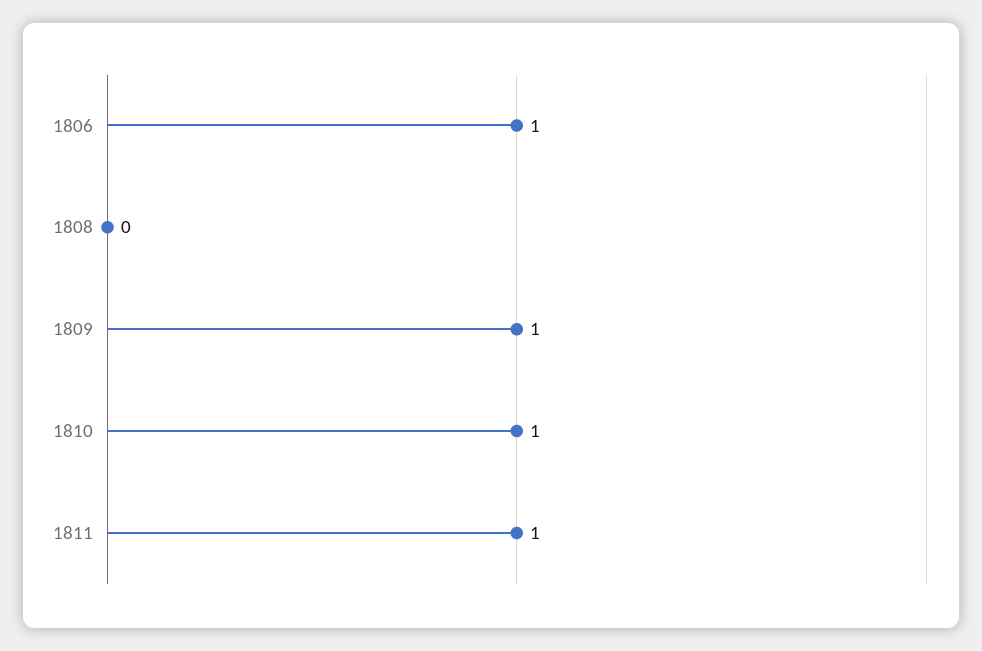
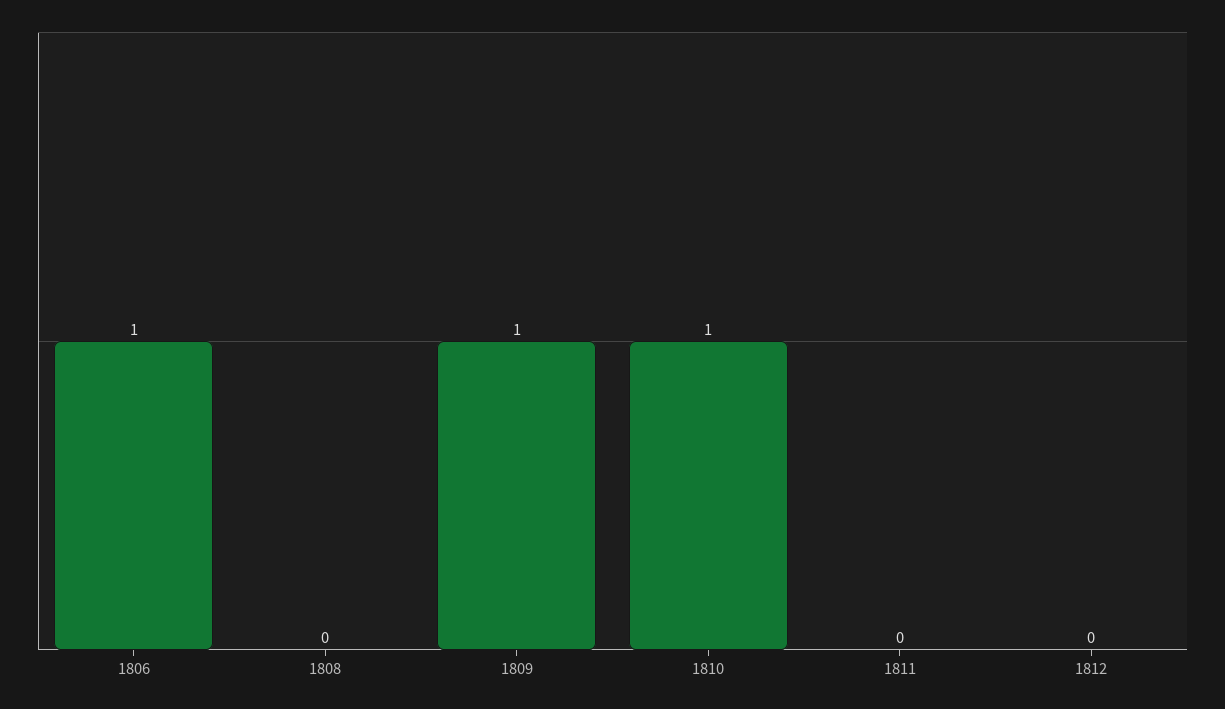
1811: 1 -> 0
1812: none -> 0

